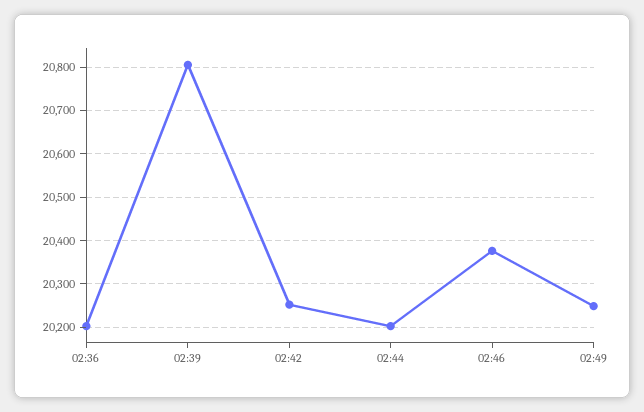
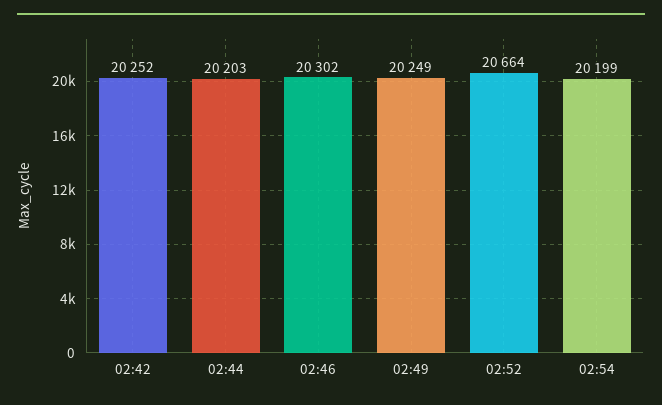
02:36: 20200 -> none
02:39: 20800 -> none
02:46: 20380 -> 20302
02:52: none -> 20664
02:54: none -> 20199

